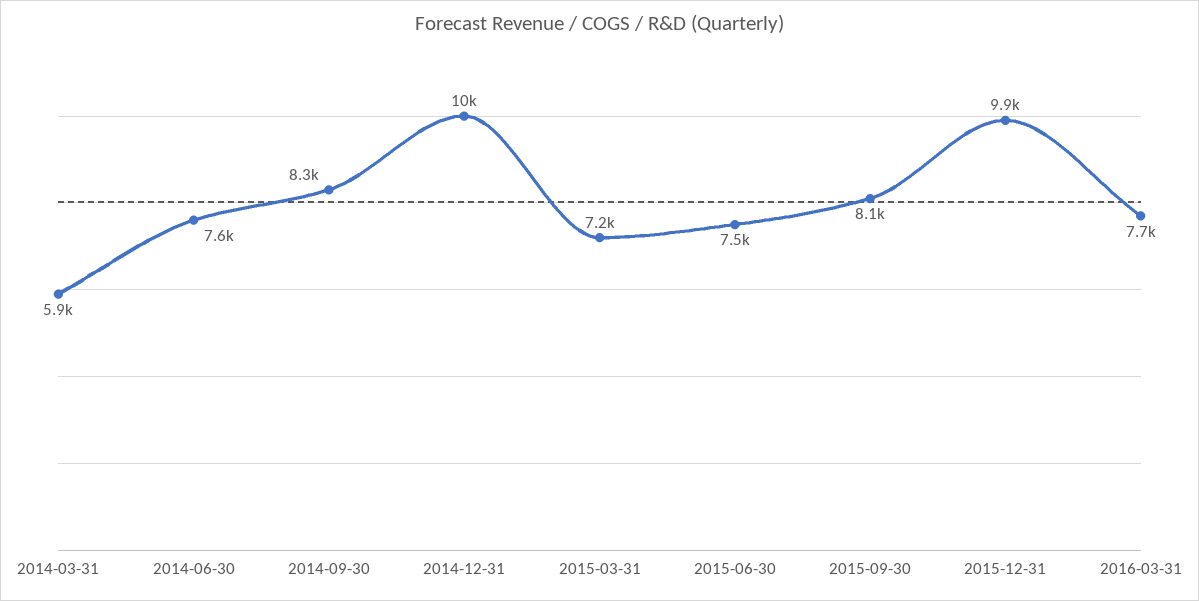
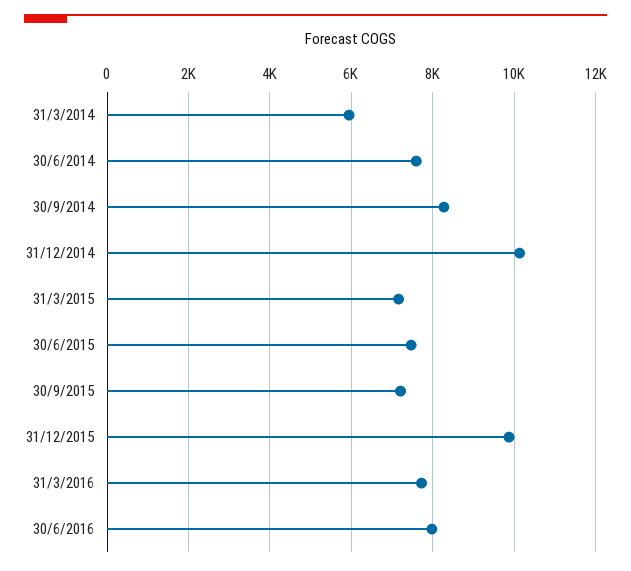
2015-09-30: 8100 -> 7200
30/6/2016: none -> 8000

